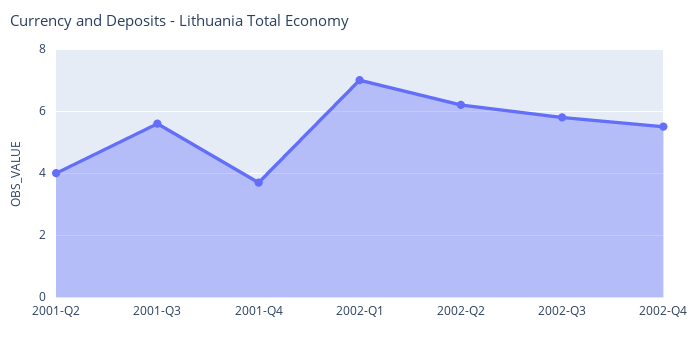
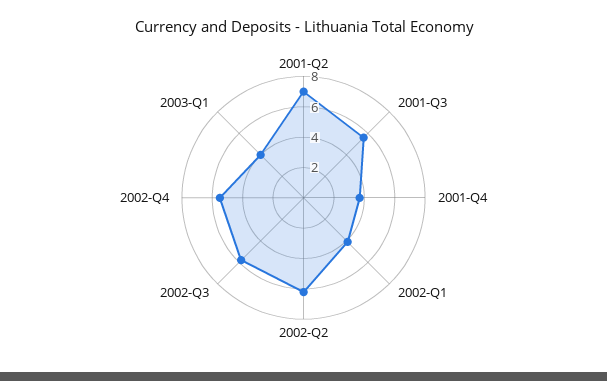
2001-Q2: 4 -> 7
2002-Q1: 7 -> 4
2003-Q1: none -> 4

